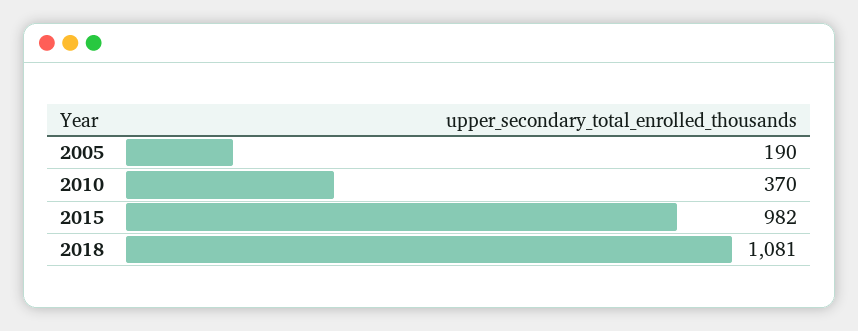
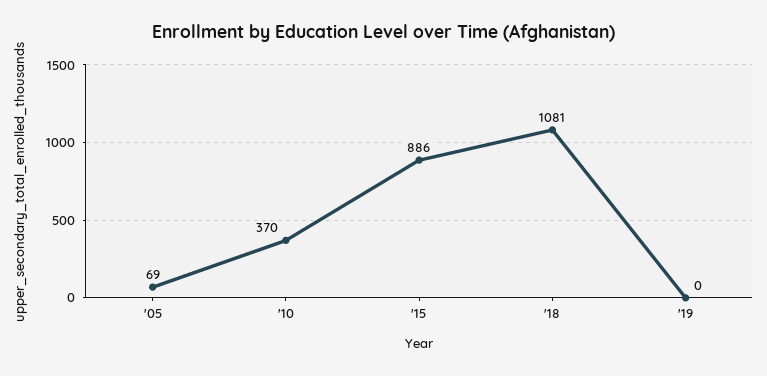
2005: 190 -> 69
2015: 982 -> 886
'19: none -> 0

